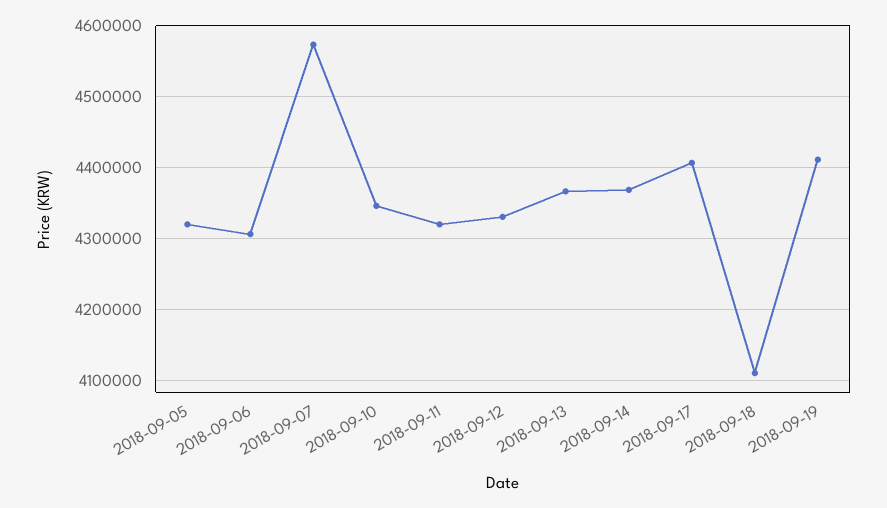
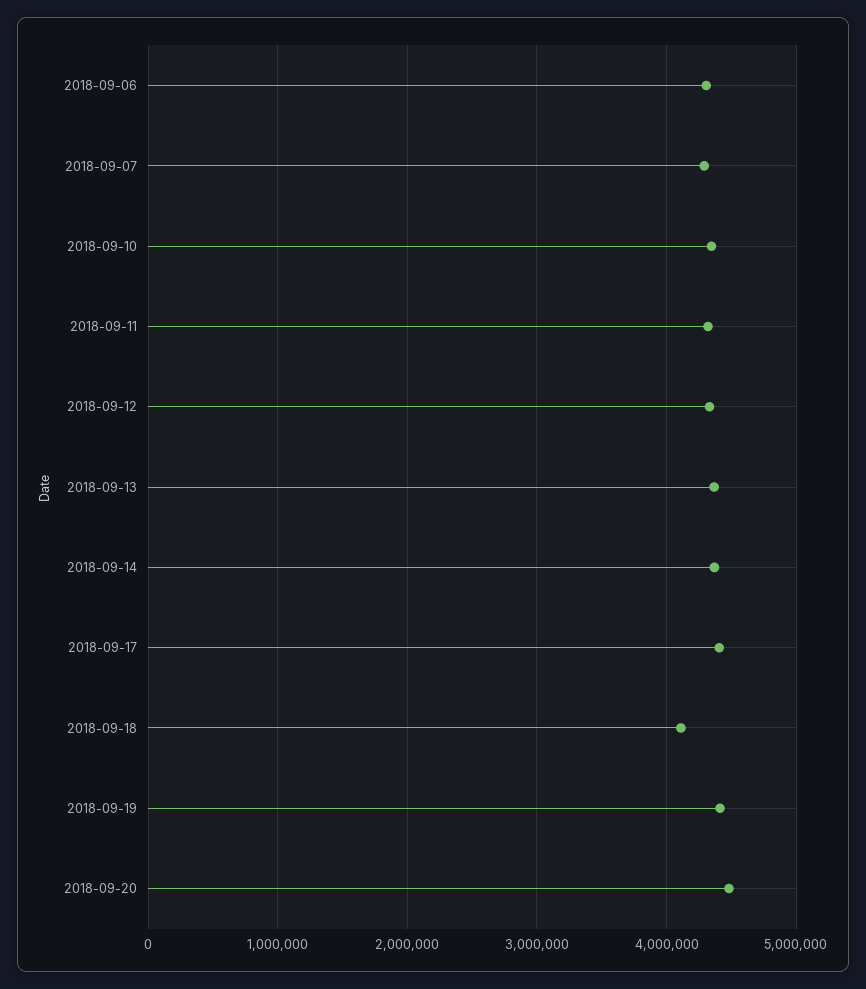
2018-09-05: 4320000 -> none
2018-09-07: 4570000 -> 4300000
2018-09-20: none -> 4500000

